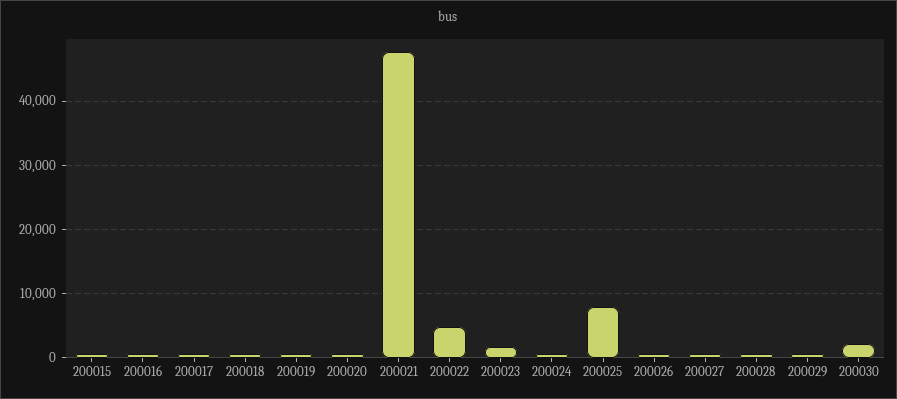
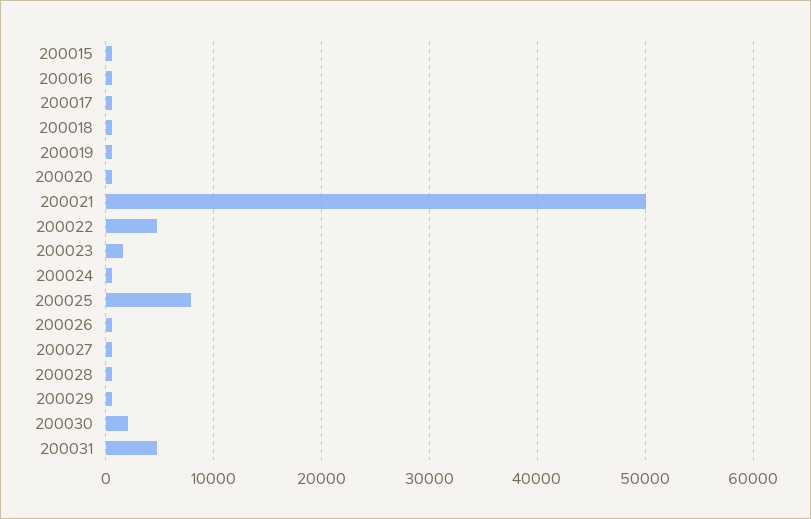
200021: 48000 -> 50000
200031: none -> 5000

